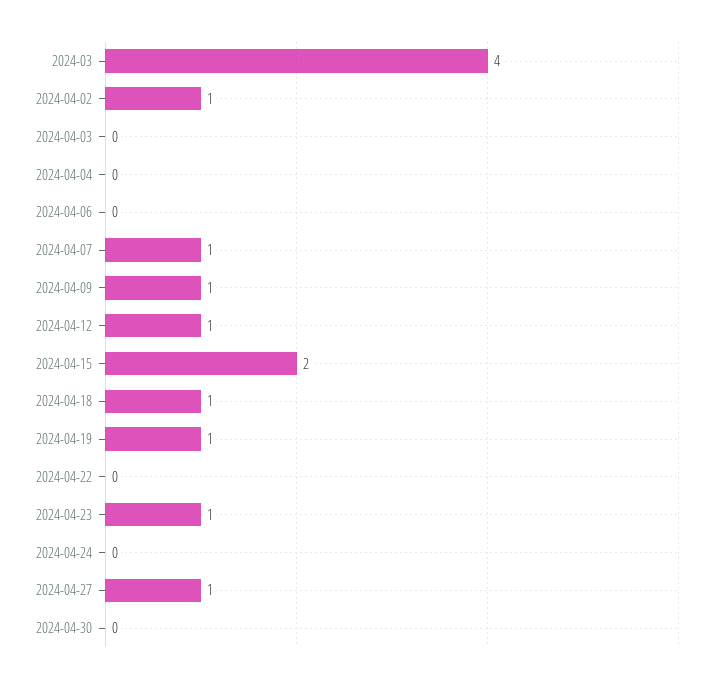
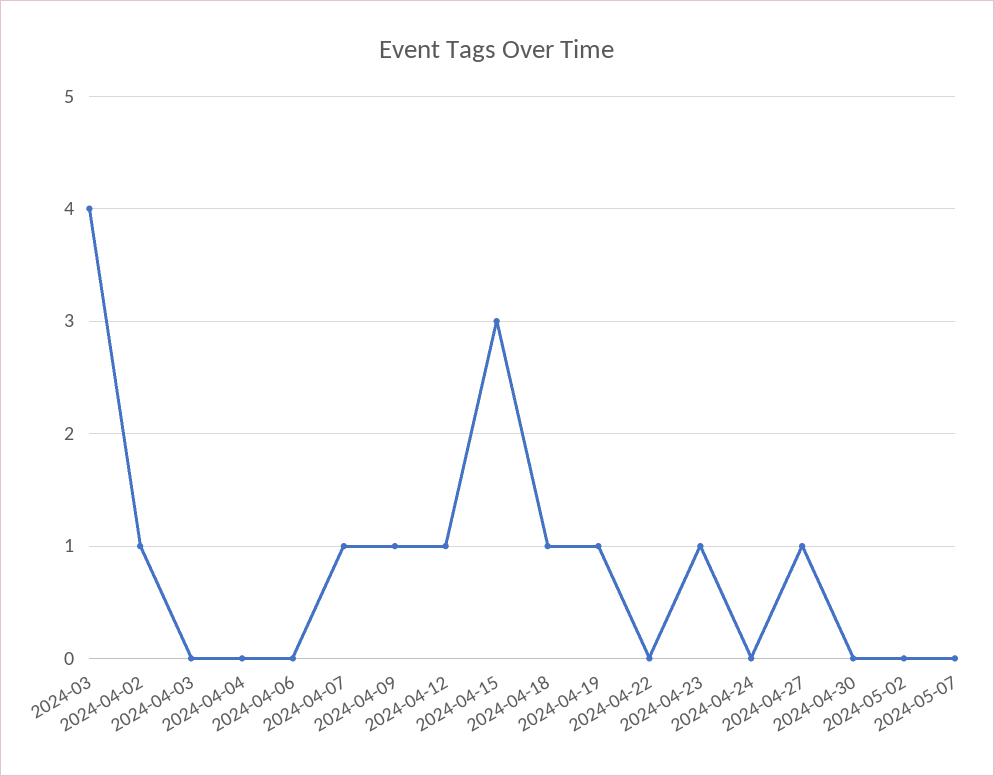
2024-04-15: 2 -> 3
2024-05-02: none -> 0
2024-05-07: none -> 0

